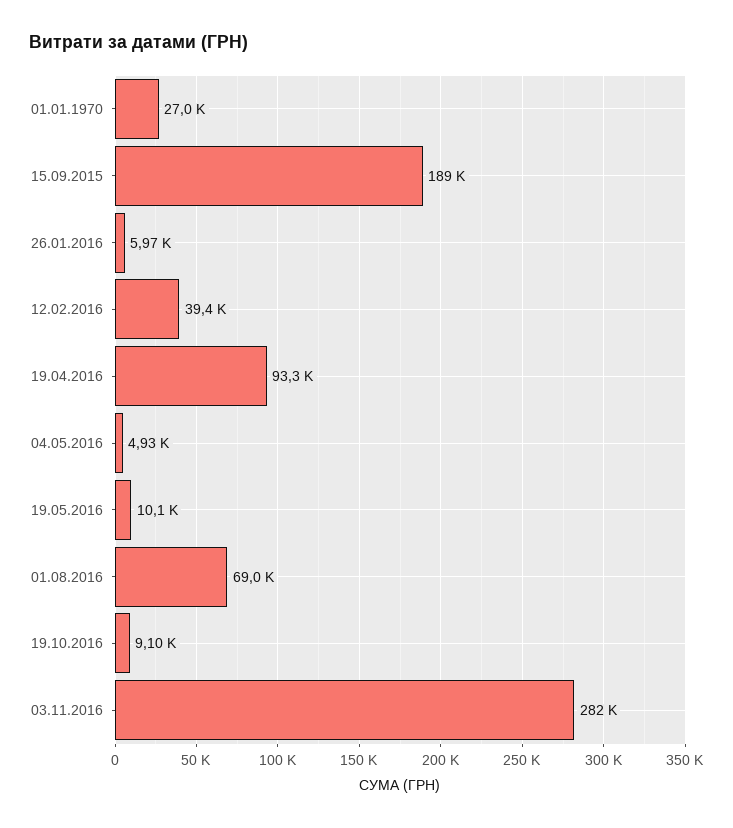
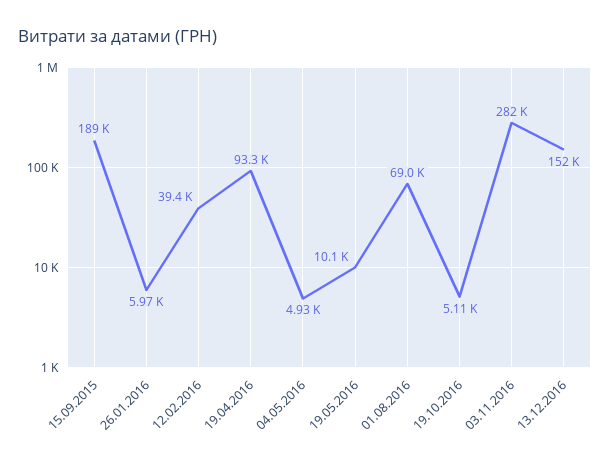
01.01.1970: 27000 -> none
19.10.2016: 9100 -> 5110
13.12.2016: none -> 152000

